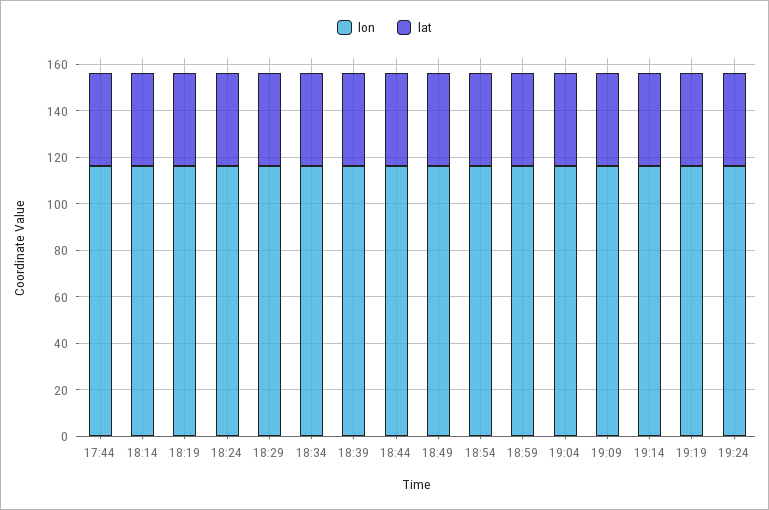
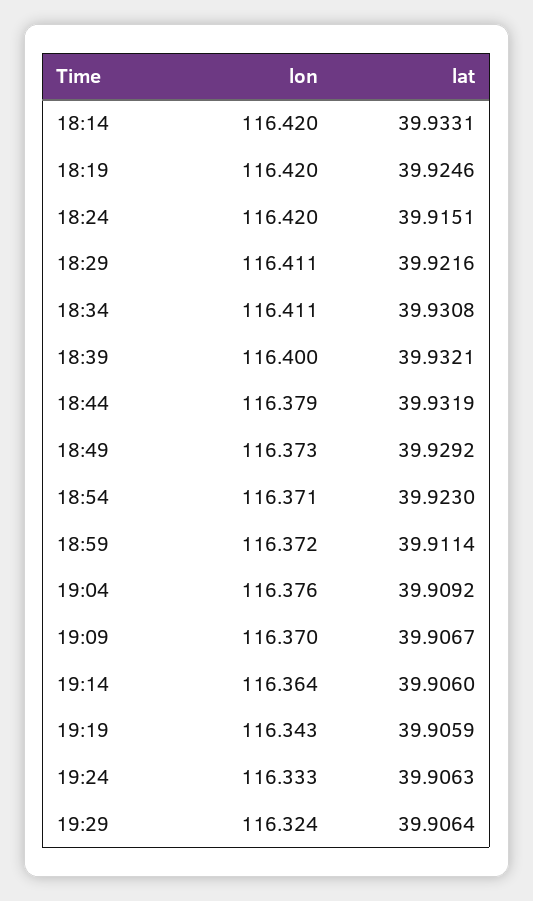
lon, 17:44: 115 -> none
lat, 17:44: 40 -> none
lon, 19:29: none -> 116.324
lat, 19:29: none -> 39.9064

